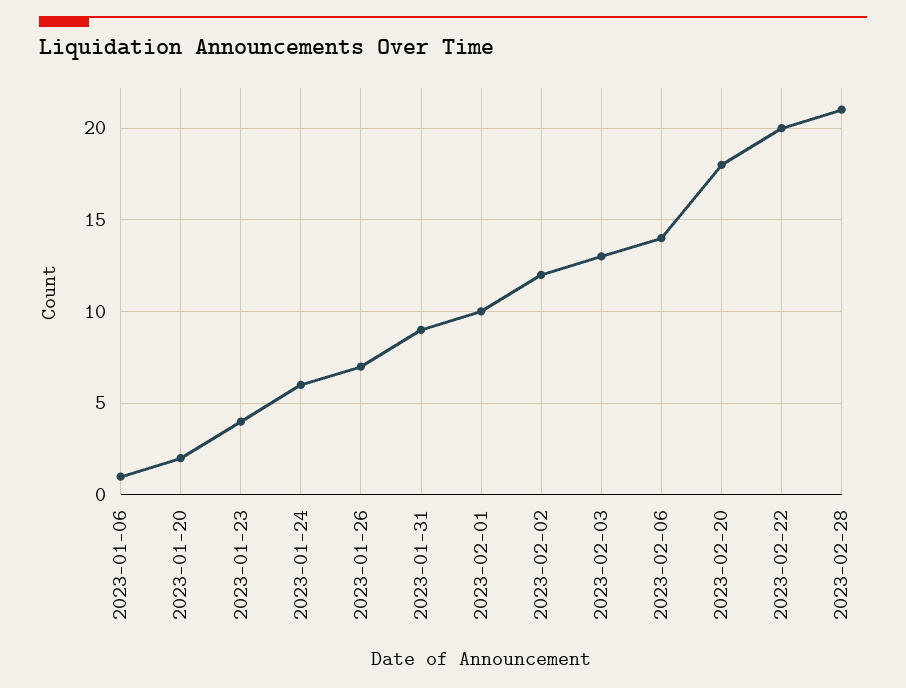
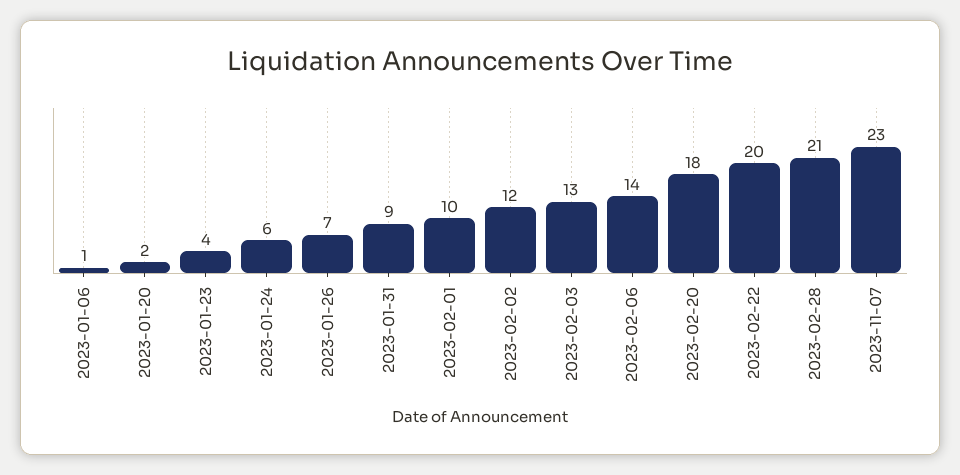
2023-11-07: none -> 23

